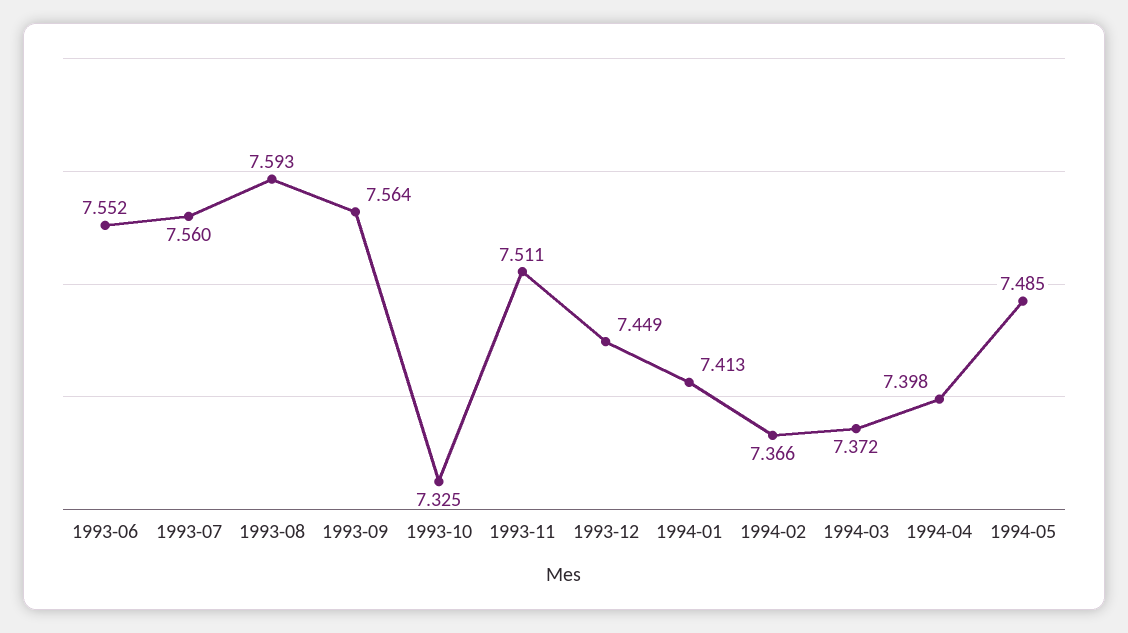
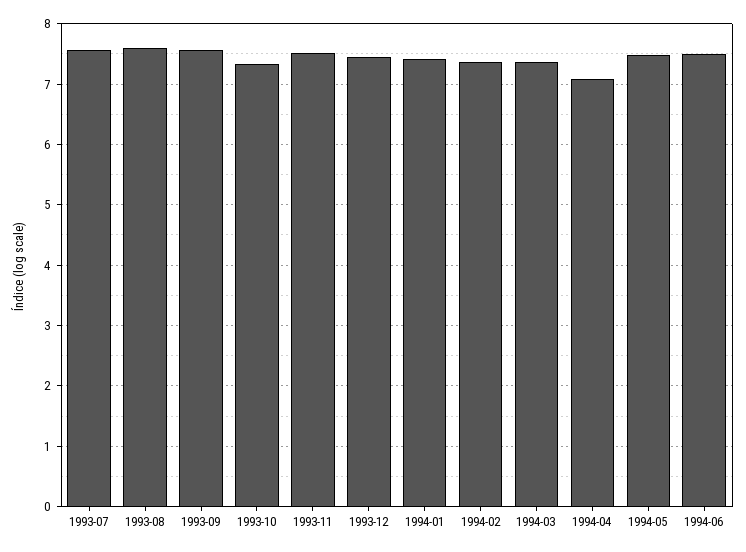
1993-06: 7.552 -> none
1994-04: 7.398 -> 7.1
1994-06: none -> 7.5

